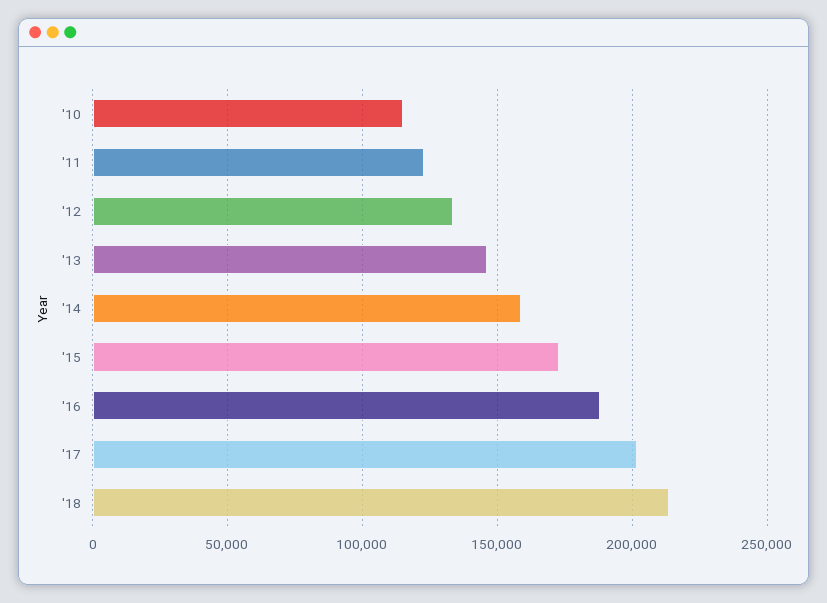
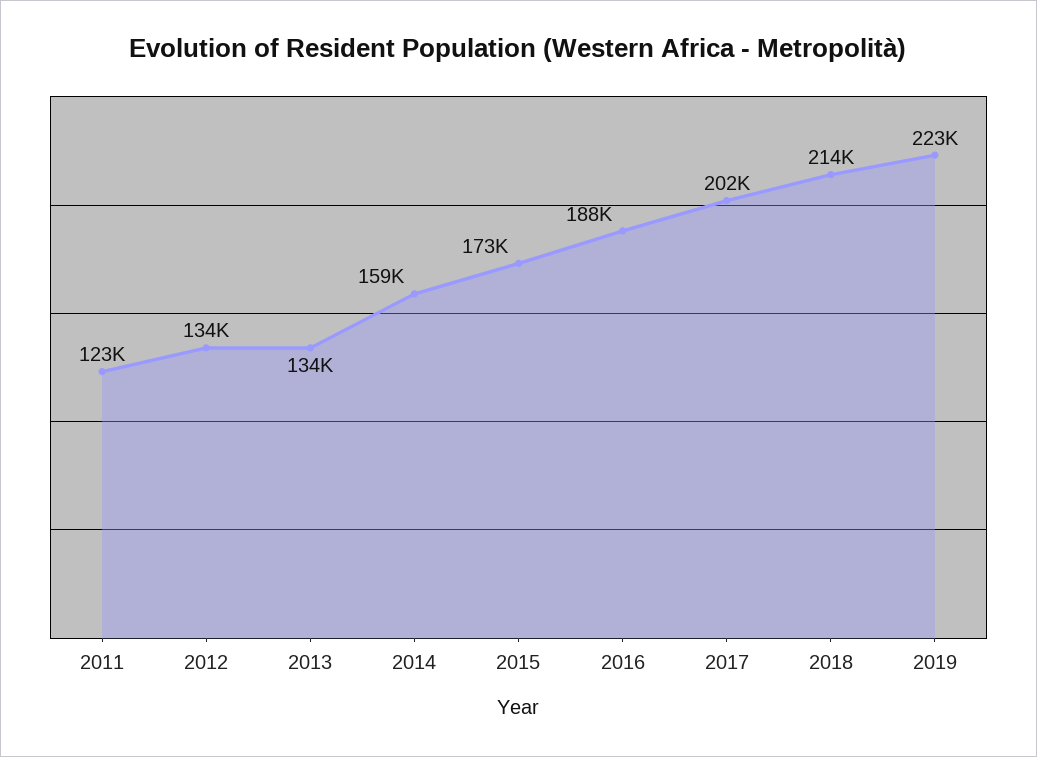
'10: 115000 -> none
'13: 145000 -> 134000
2019: none -> 223000

